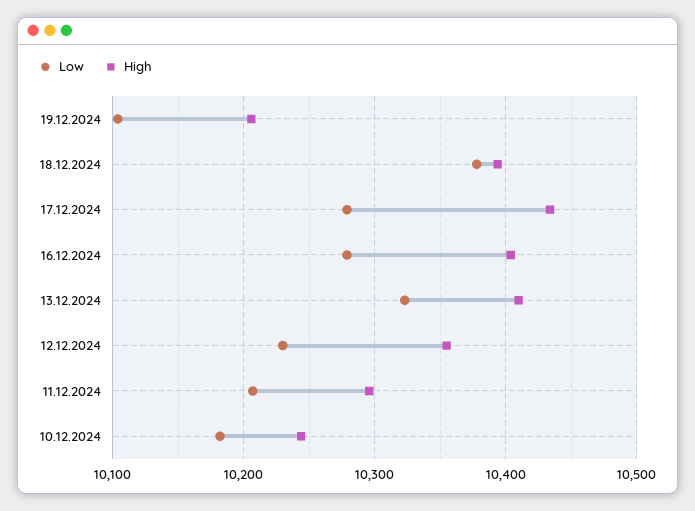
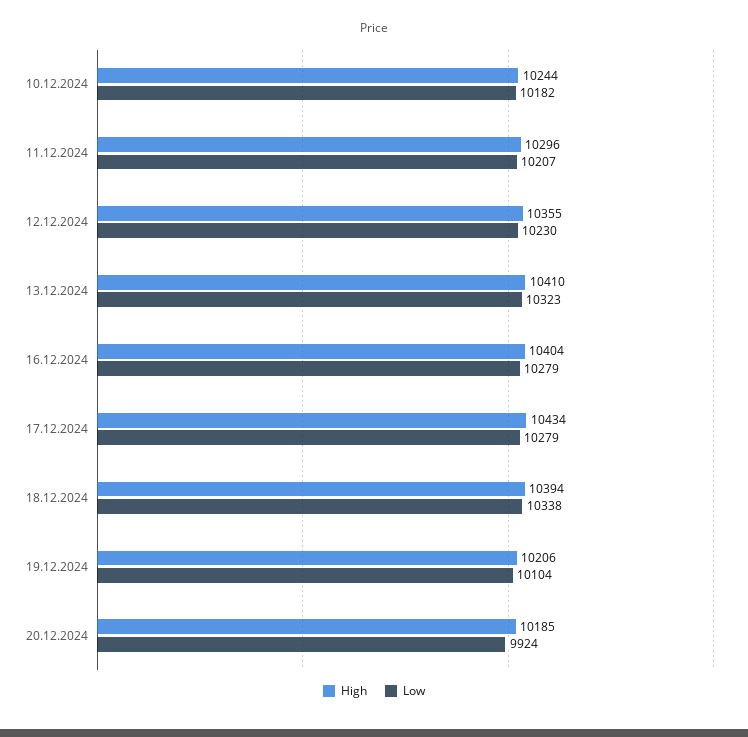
Low, 18.12.2024: 10380 -> 10338
High, 20.12.2024: none -> 10185
Low, 20.12.2024: none -> 9924

